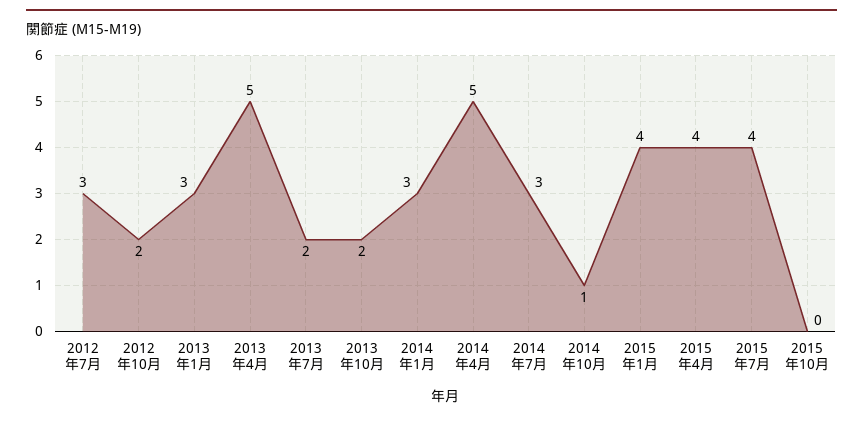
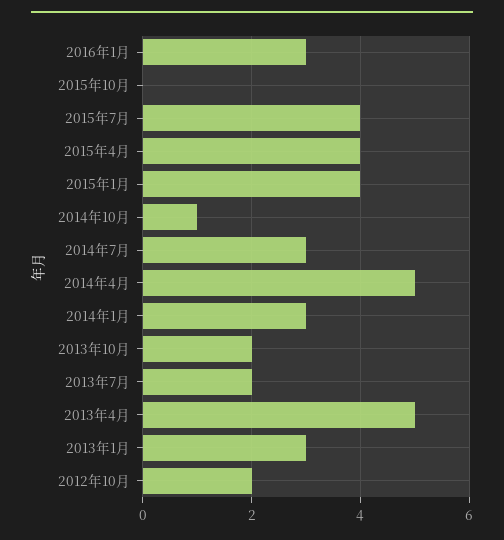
2012年7月: 3 -> none
2016年1月: none -> 3

